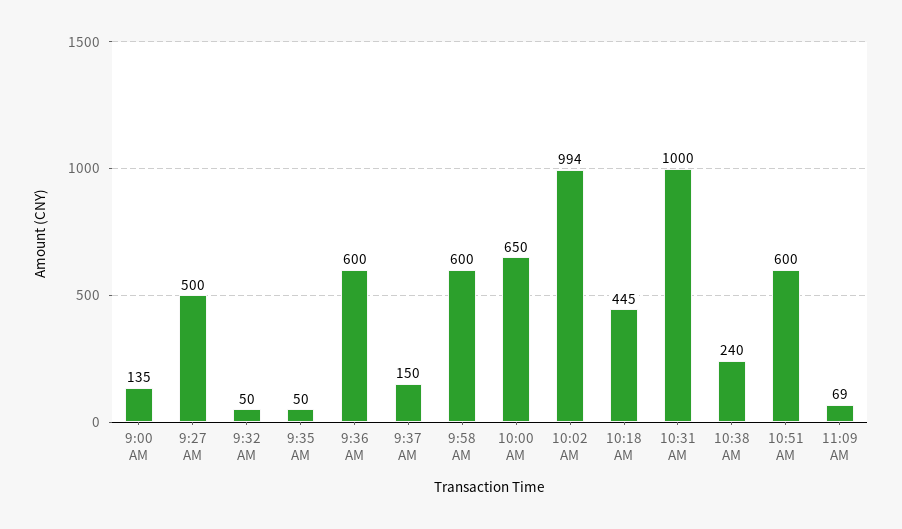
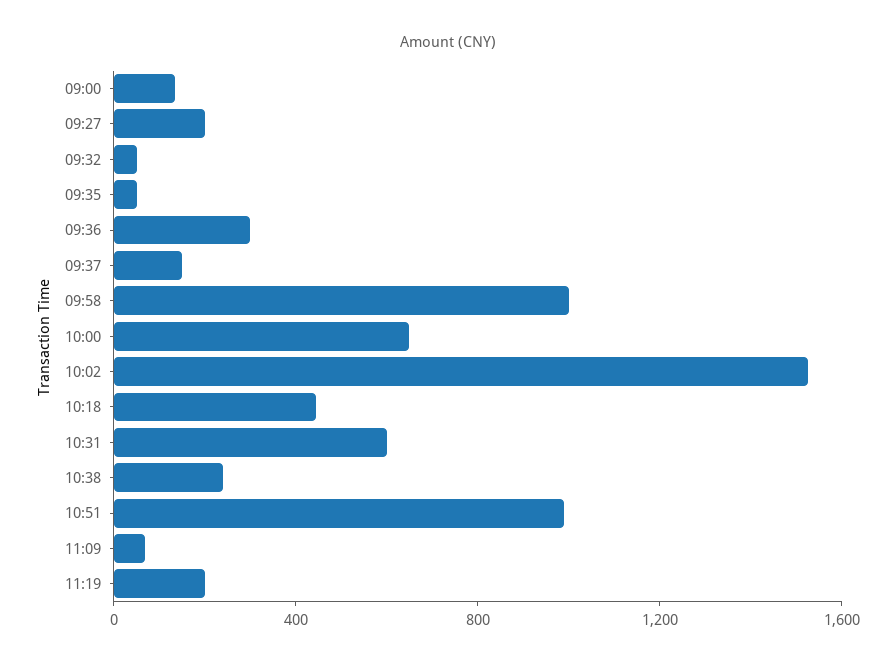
9:27 AM: 500 -> 200
9:36 AM: 600 -> 300
9:58 AM: 600 -> 1000
10:02 AM: 994 -> 1500
10:31 AM: 1000 -> 600
10:51 AM: 600 -> 1000
11:19: none -> 200

